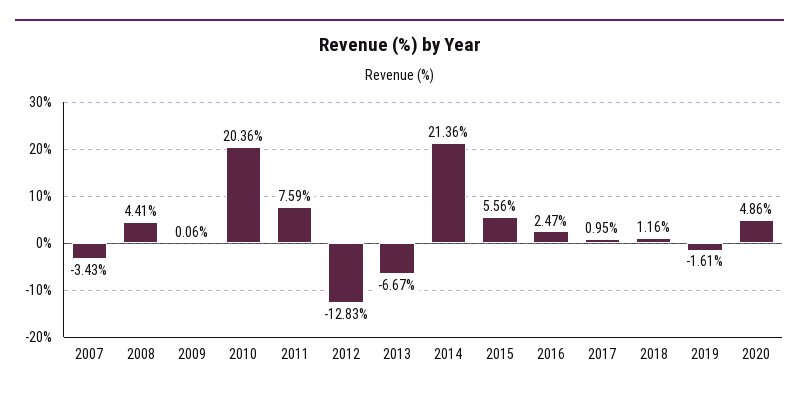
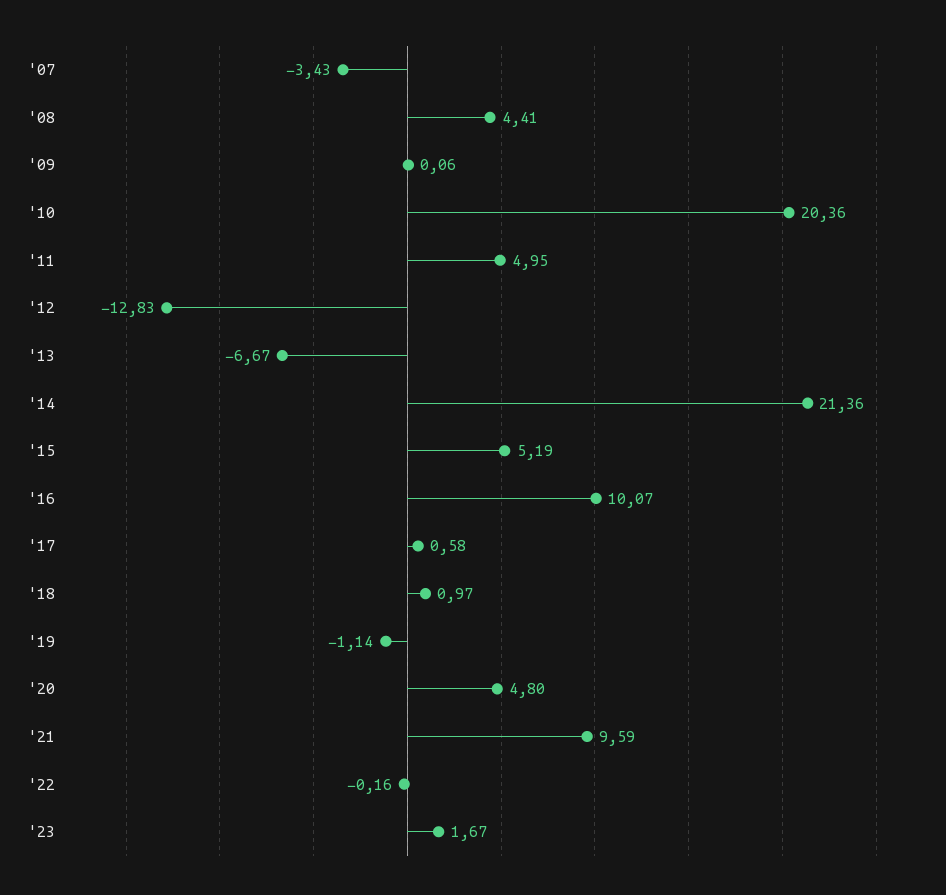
2011: 7.59 -> 4.95
2015: 5.56 -> 5.19
2016: 2.47 -> 10.07
2017: 0.95 -> 0.58
2018: 1.16 -> 0.97
2019: -1.61 -> -1.14
2020: 4.86 -> 4.8
'21: none -> 9.59
'22: none -> -0.16
'23: none -> 1.67

